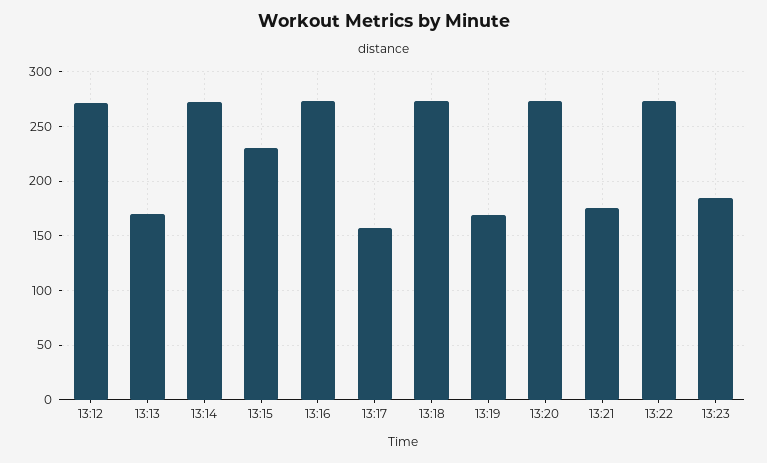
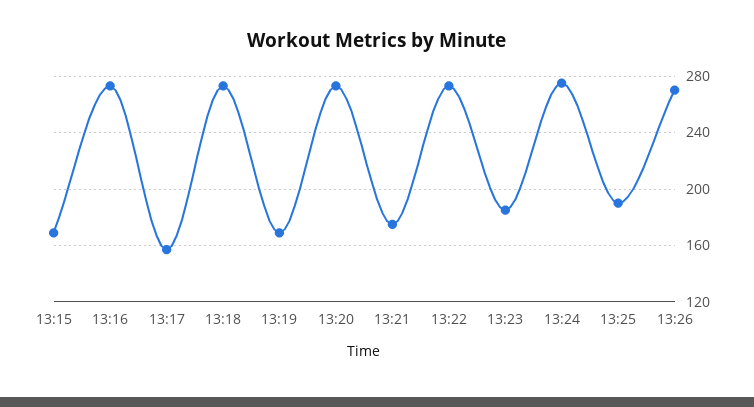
13:12: 270 -> none
13:13: 170 -> none
13:14: 270 -> none
13:15: 230 -> 170
13:24: none -> 275
13:25: none -> 190
13:26: none -> 270

